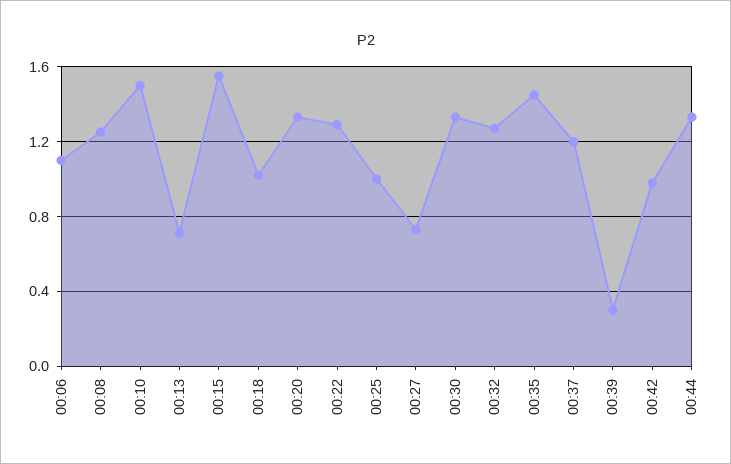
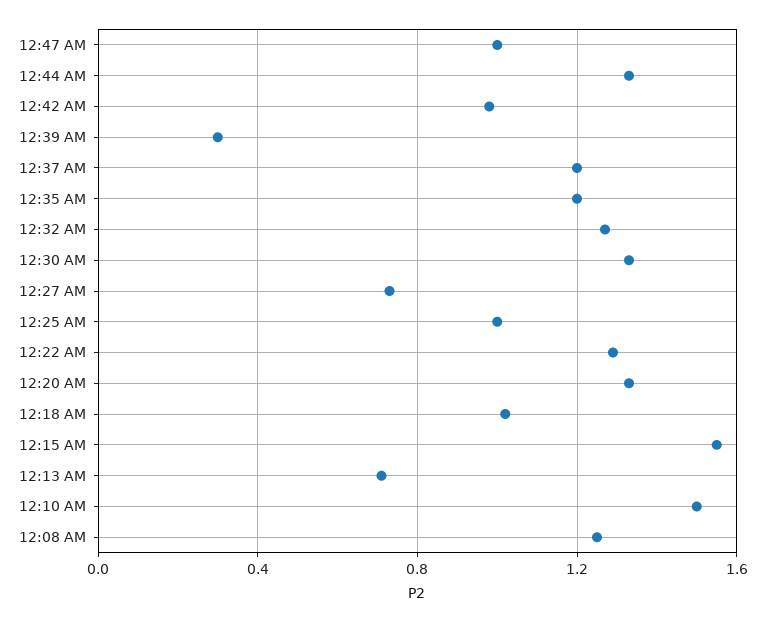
00:06: 1.1 -> none
00:35: 1.45 -> 1.2
12:47 AM: none -> 1

